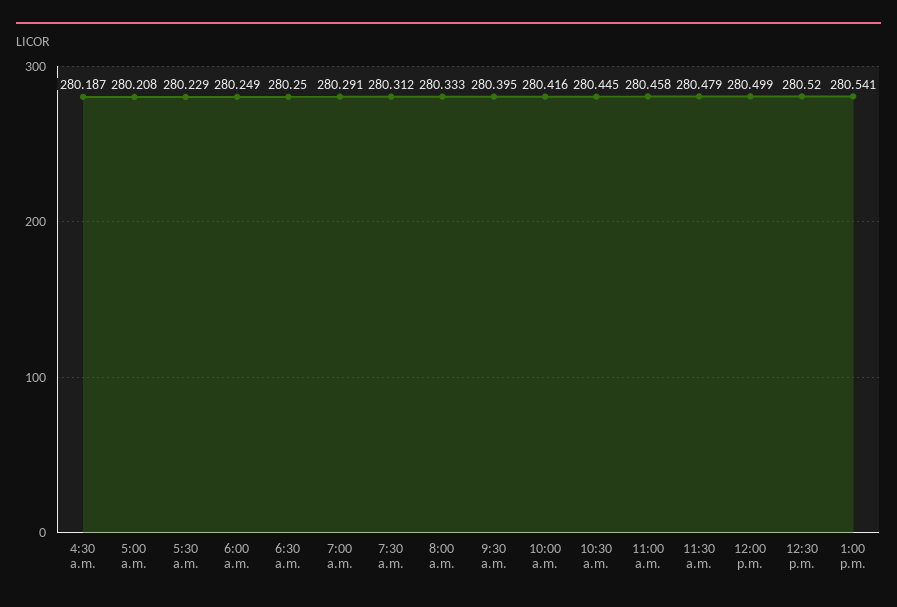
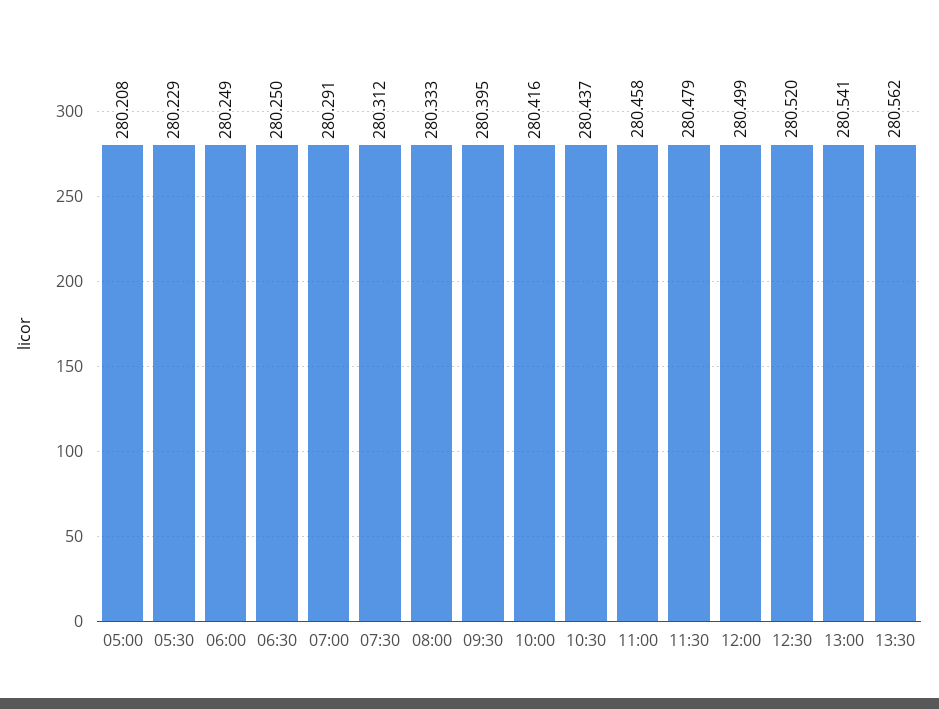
4:30 a.m.: 280.187 -> none
10:30 a.m.: 280.445 -> 280.437
13:30: none -> 280.562

